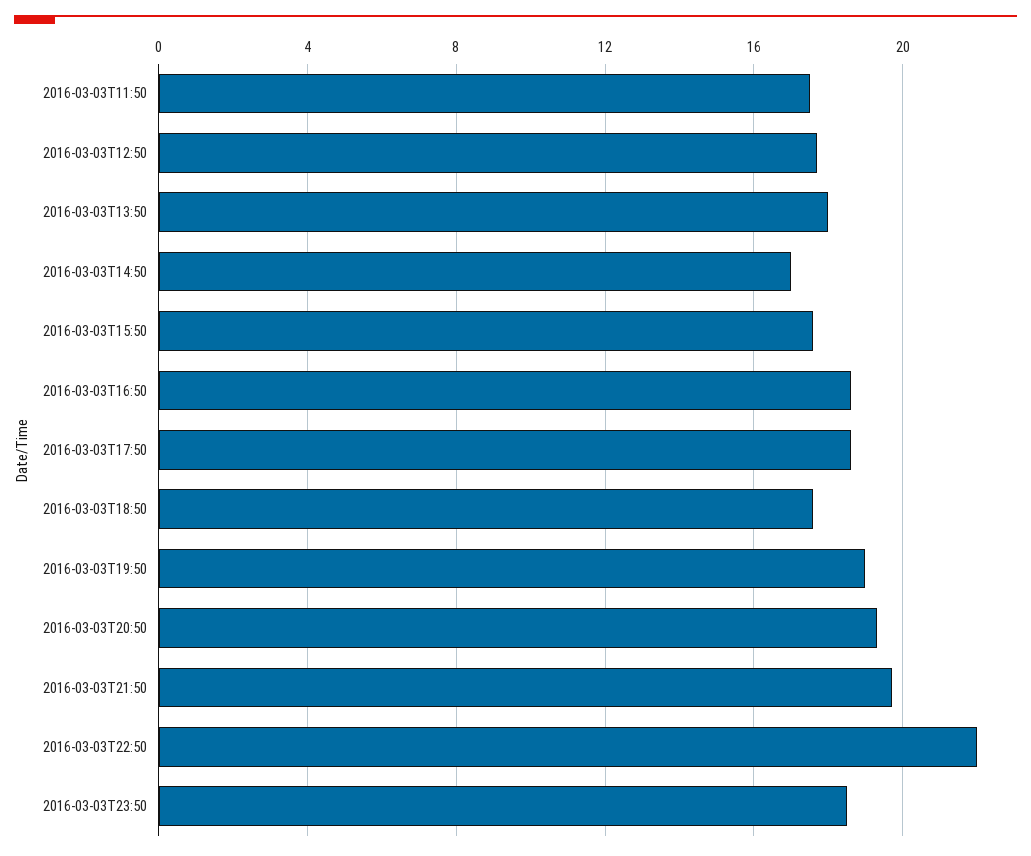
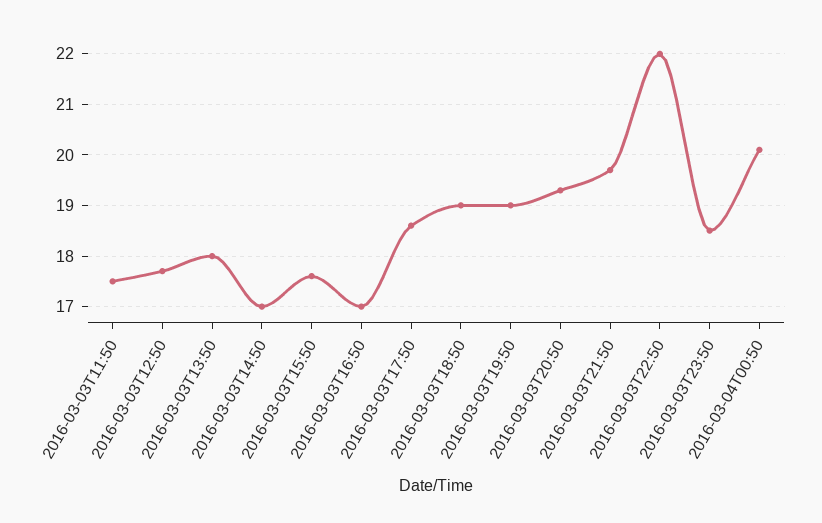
2016-03-03T16:50: 18.5 -> 17
2016-03-03T18:50: 17.5 -> 19
2016-03-04T00:50: none -> 20

